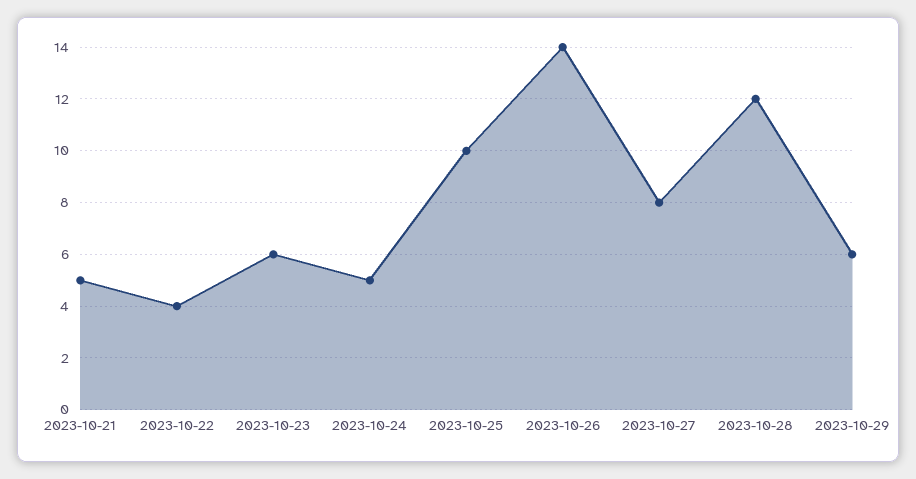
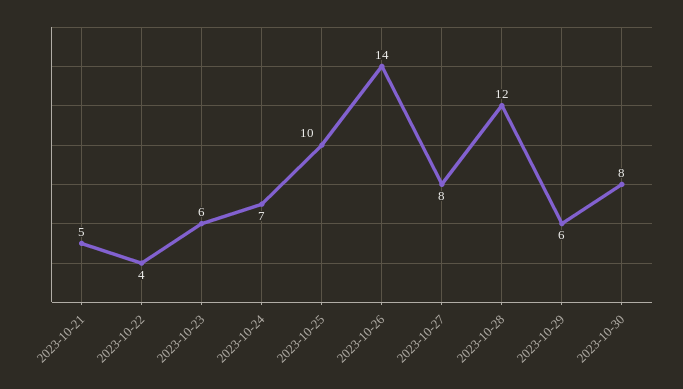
2023-10-24: 5 -> 7
2023-10-30: none -> 8

